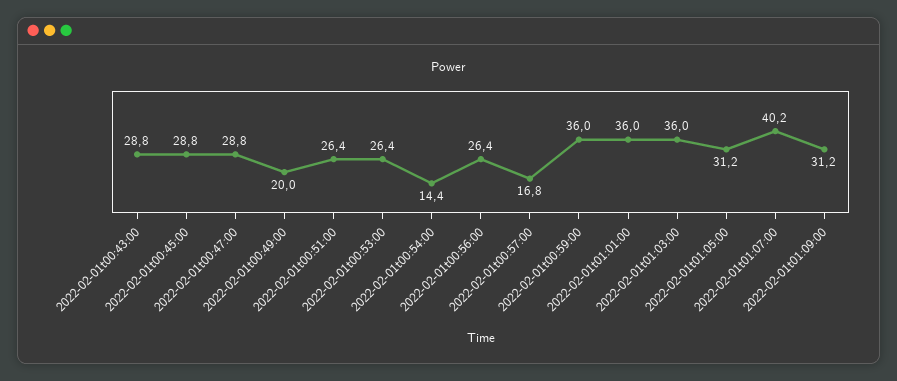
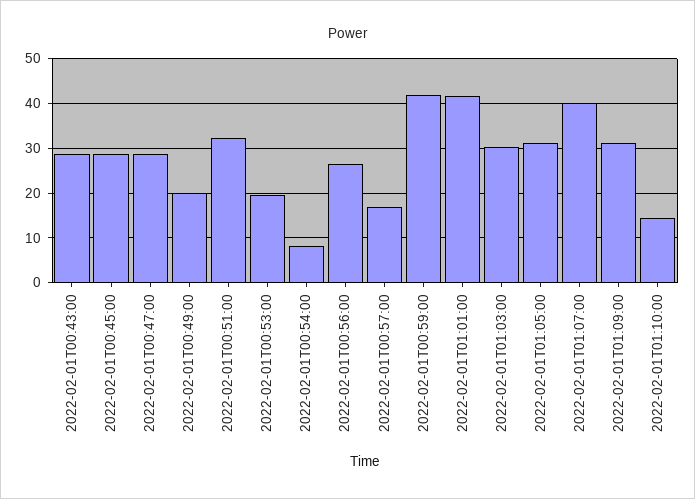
2022-02-01t00:51:00: 26.4 -> 32
2022-02-01t00:53:00: 26.4 -> 20
2022-02-01t00:54:00: 14.4 -> 8
2022-02-01t00:59:00: 36 -> 42
2022-02-01t01:01:00: 36 -> 42
2022-02-01t01:03:00: 36 -> 30
2022-02-01T01:10:00: none -> 14

